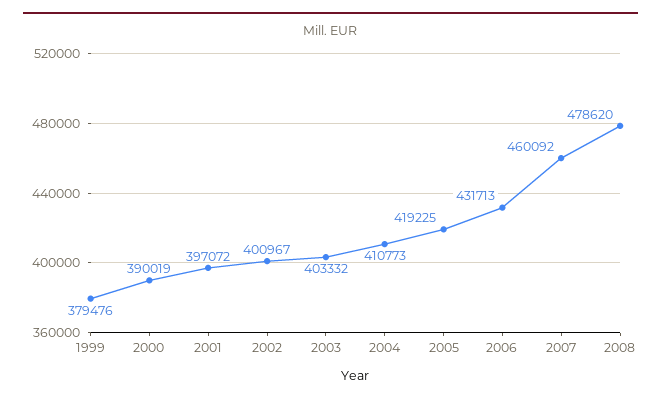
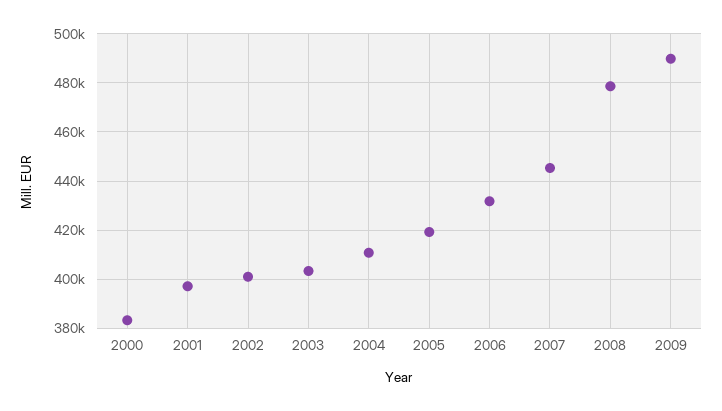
1999: 379476 -> none
2000: 390019 -> 382500
2007: 460092 -> 445000
2009: none -> 490000

